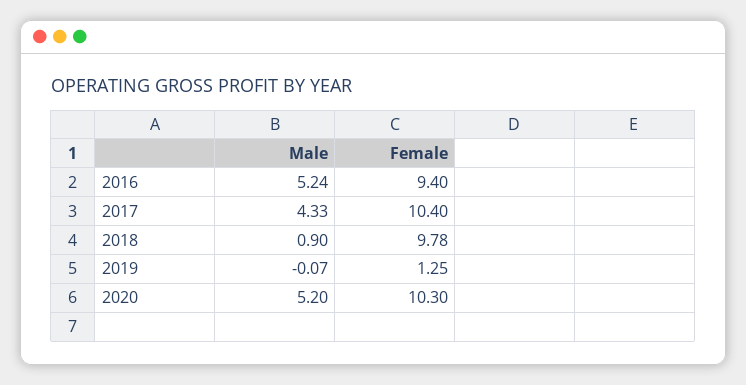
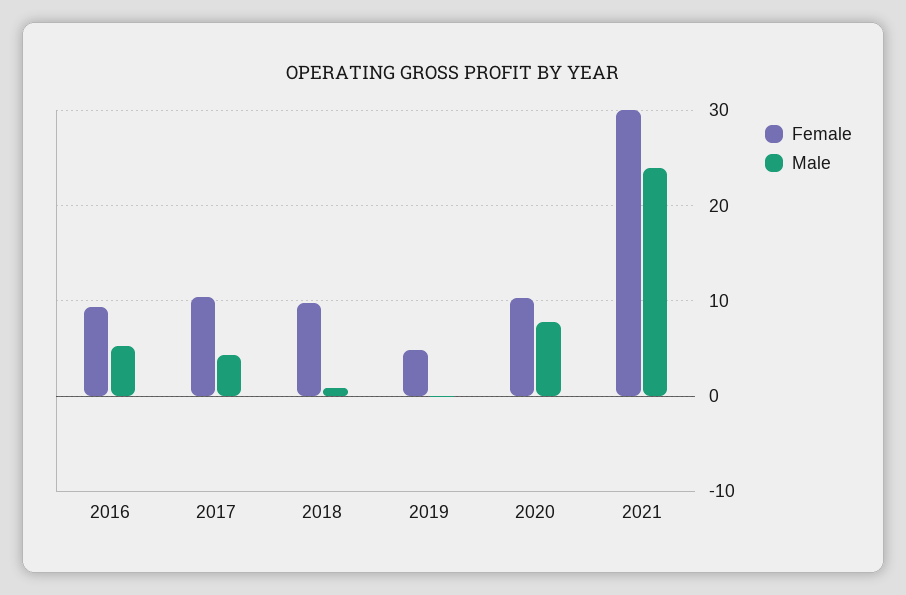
Female, 2019: 1.25 -> 5
Male, 2020: 5.2 -> 8
Female, 2021: none -> 30
Male, 2021: none -> 24

